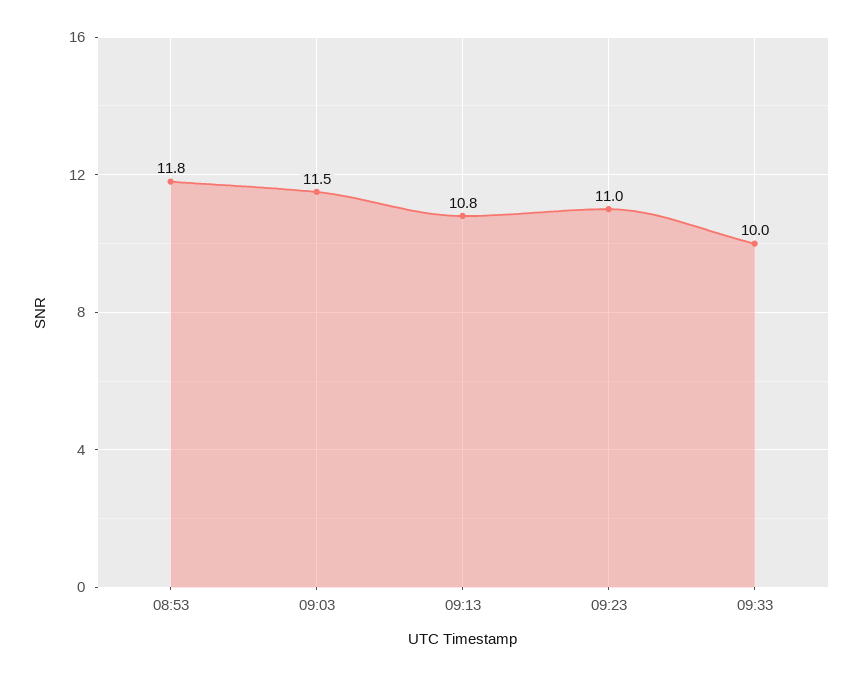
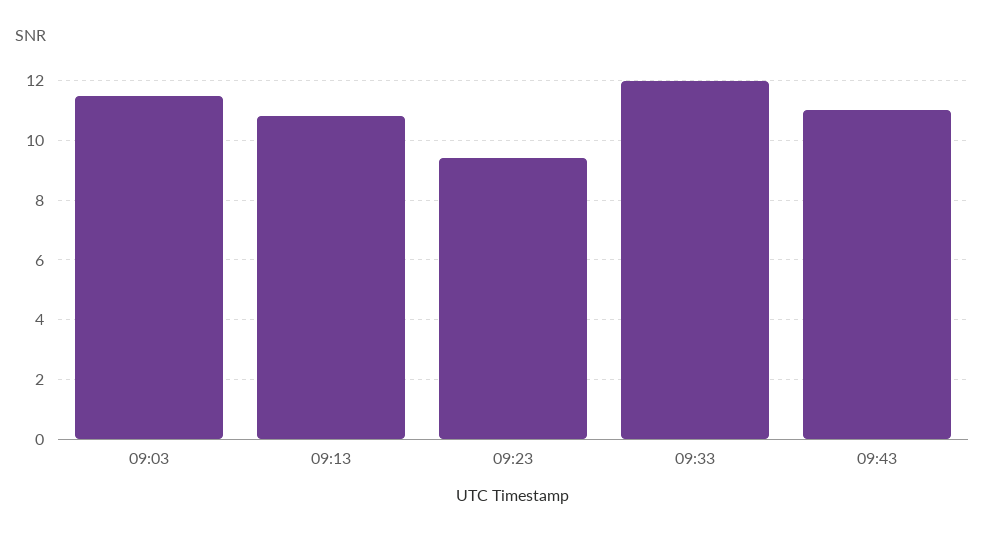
08:53: 11.8 -> none
09:23: 11 -> 9.5
09:33: 10 -> 12
09:43: none -> 11

